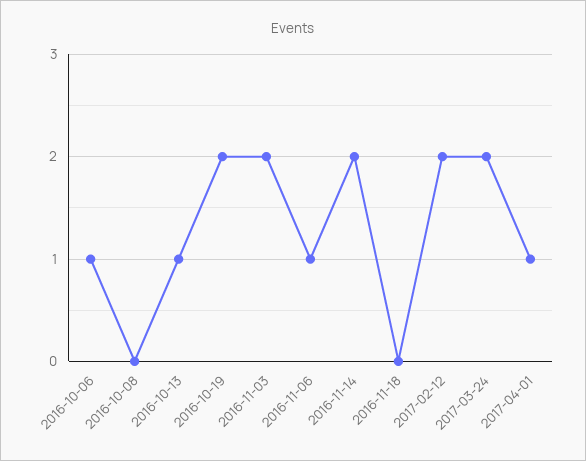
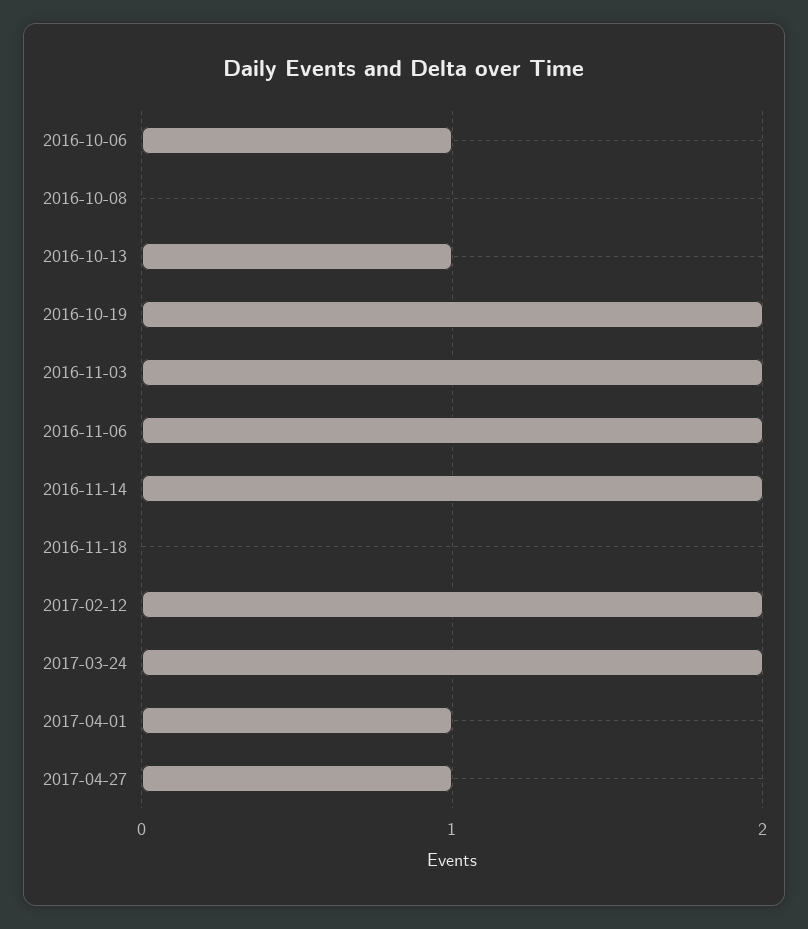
2016-11-06: 1 -> 2
2017-04-27: none -> 1

